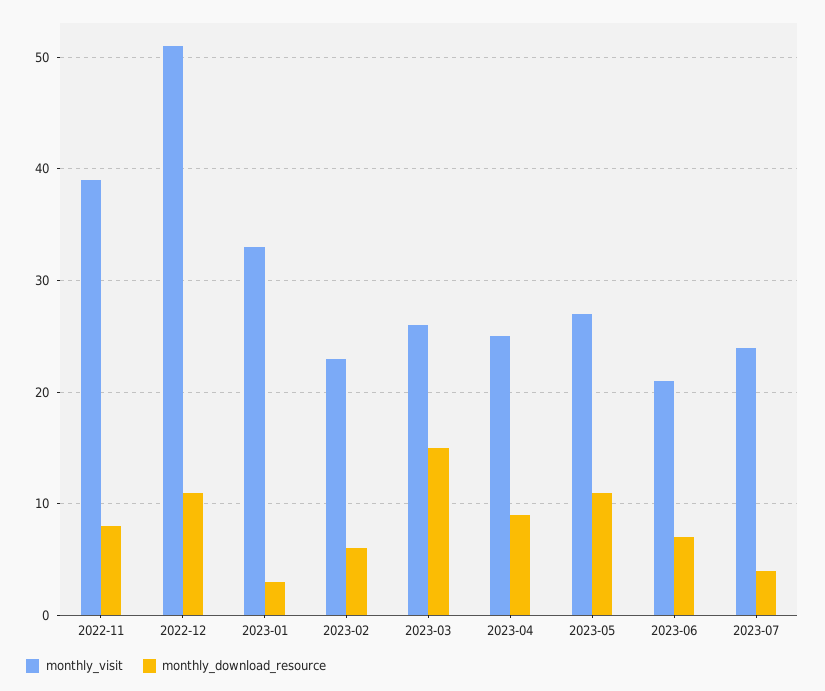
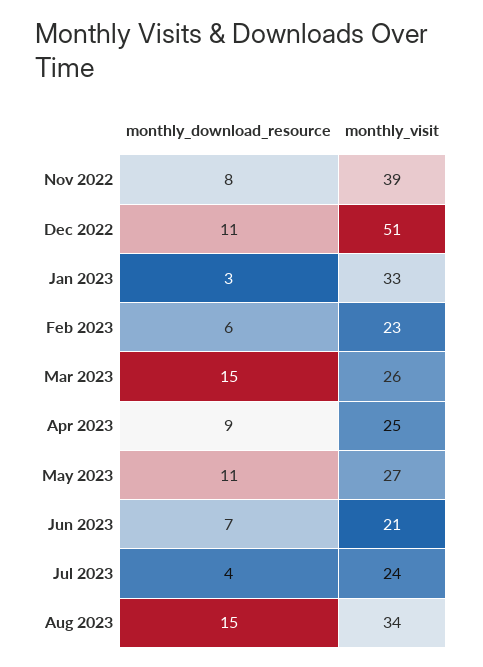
monthly_download_resource, Aug 2023: none -> 15
monthly_visit, Aug 2023: none -> 34

